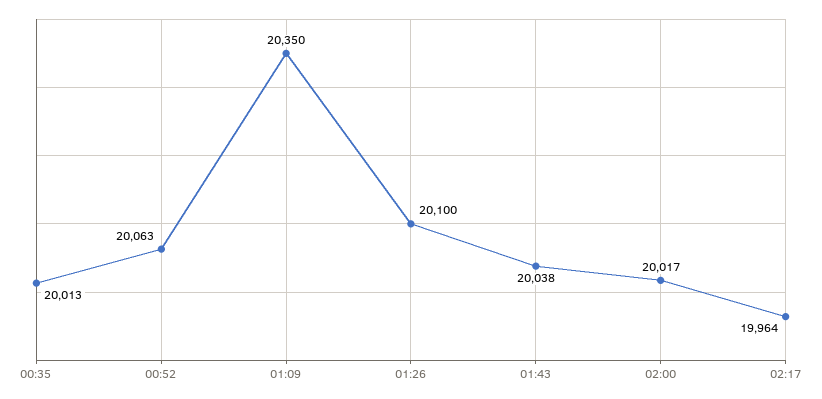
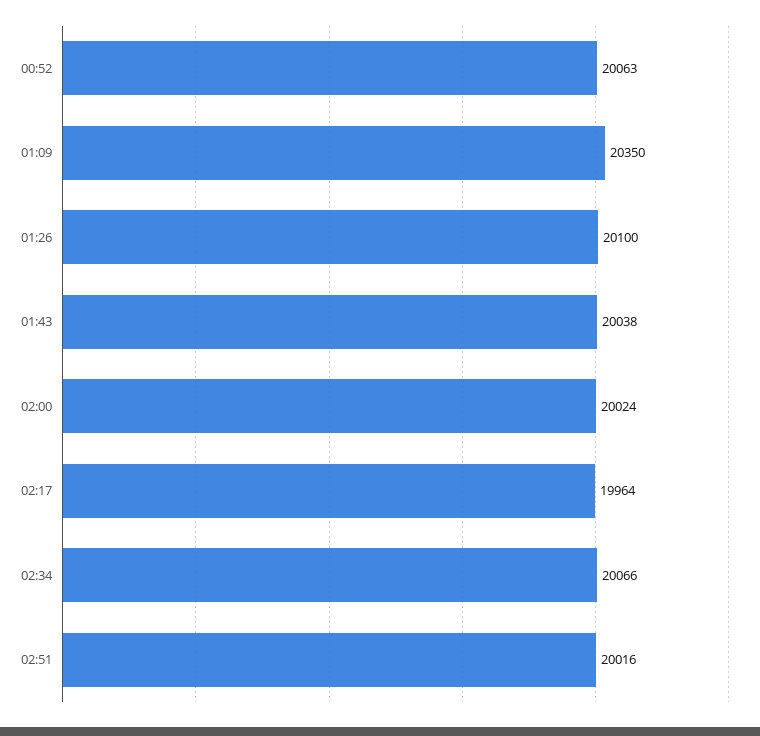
00:35: 20013 -> none
02:00: 20017 -> 20024
02:34: none -> 20066
02:51: none -> 20016

